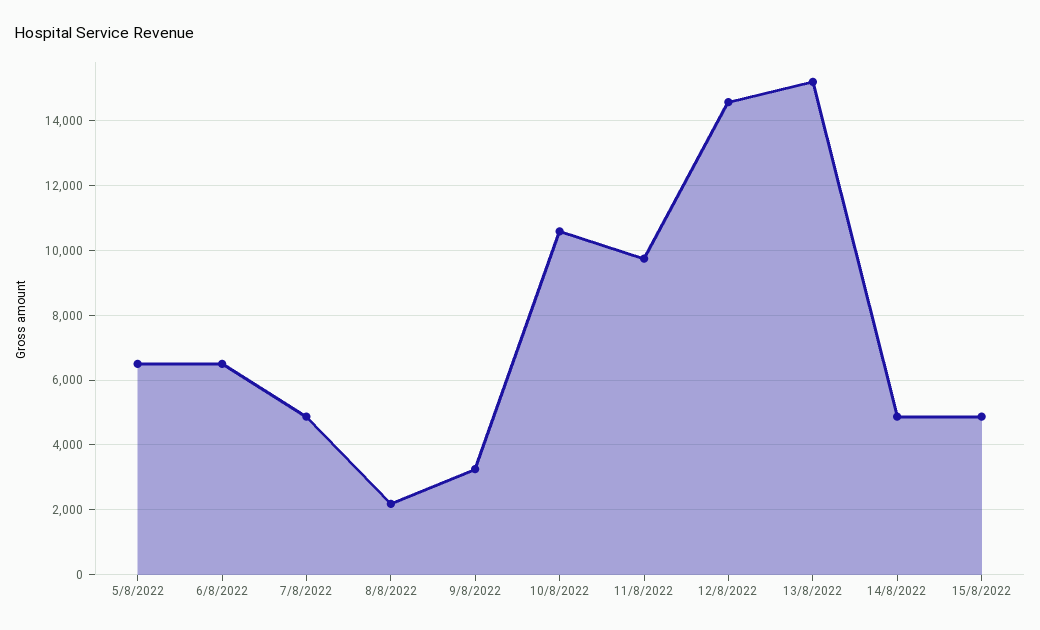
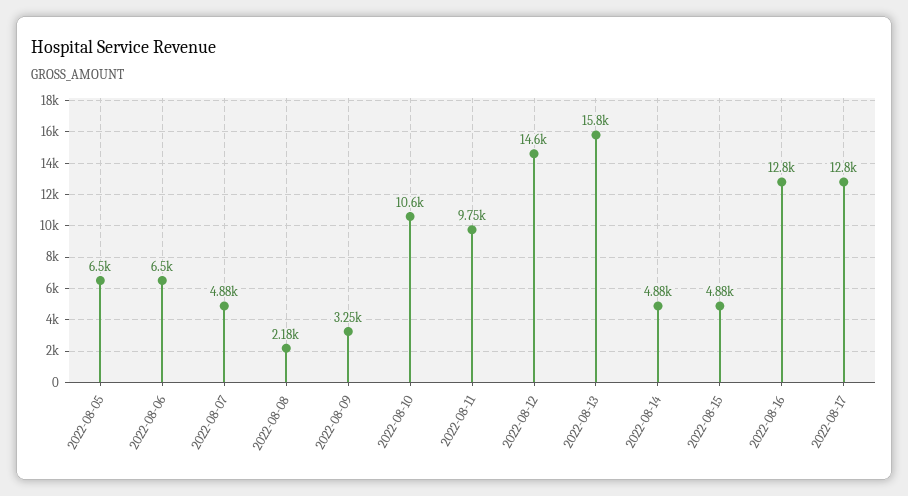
13/8/2022: 15200 -> 15800
2022-08-16: none -> 12800
2022-08-17: none -> 12800

